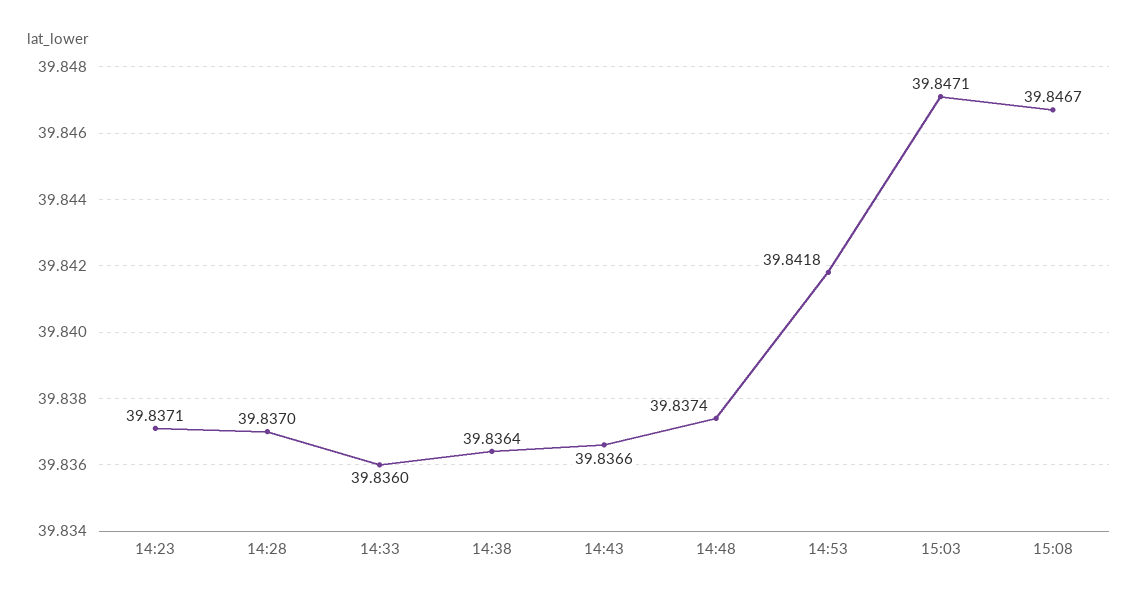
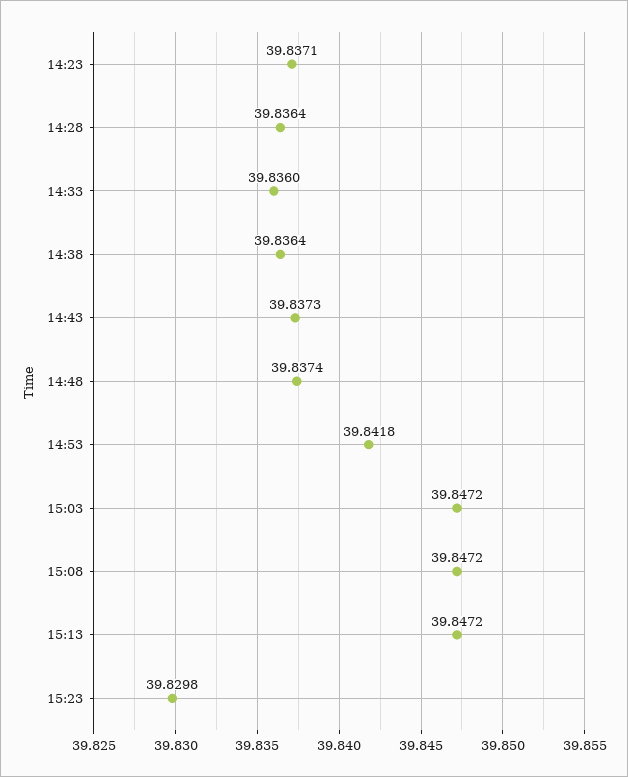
14:28: 39.837 -> 39.8364
14:43: 39.8366 -> 39.8373
15:03: 39.8471 -> 39.8472
15:08: 39.8467 -> 39.8472
15:13: none -> 39.8472
15:23: none -> 39.8298

